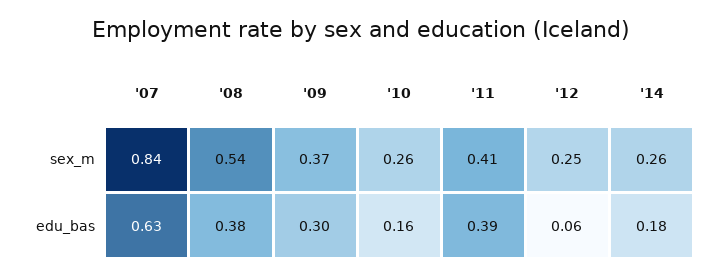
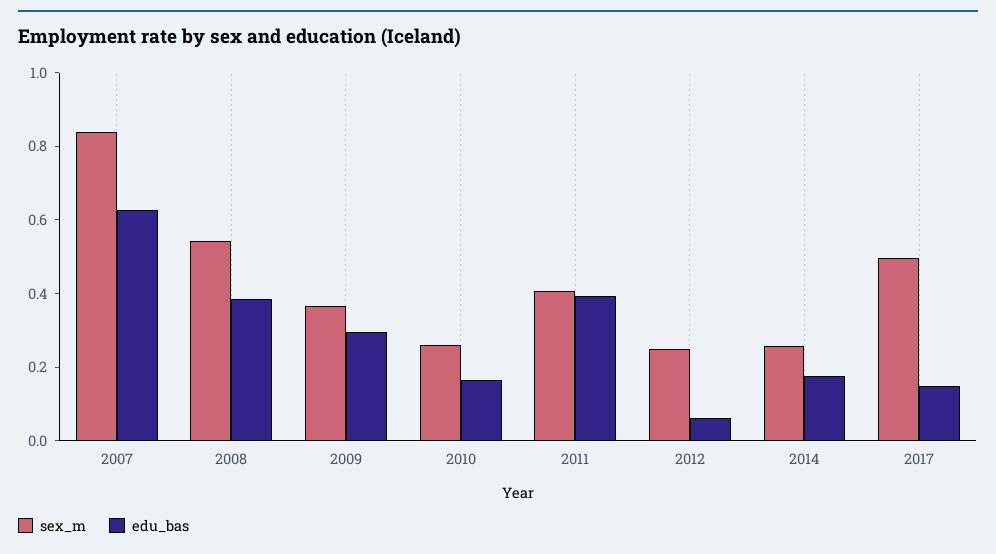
sex_m, 2017: none -> 0.5
edu_bas, 2017: none -> 0.15

